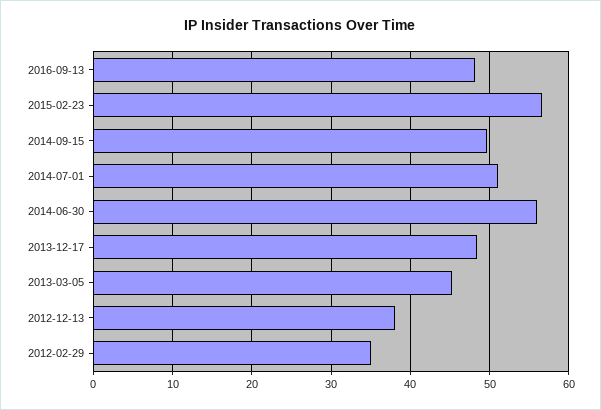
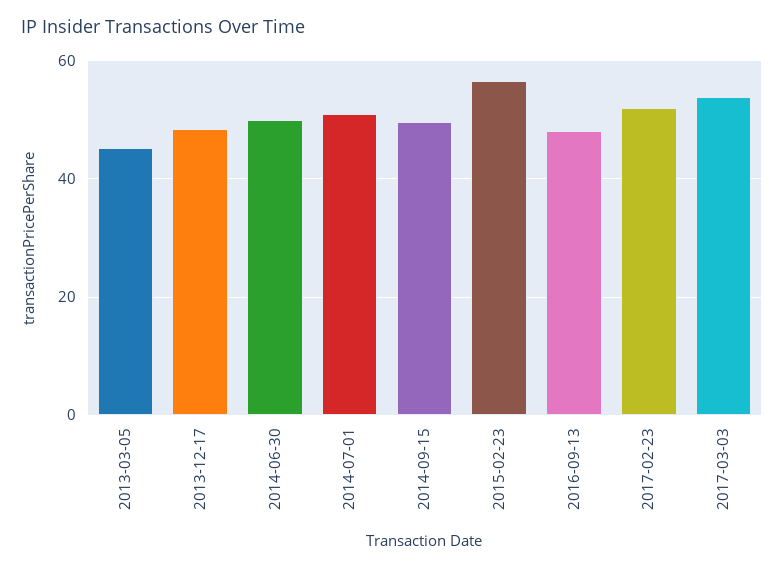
2014-06-30: 56 -> 50
2012-12-13: 38 -> none
2012-02-29: 35 -> none
2017-02-23: none -> 52
2017-03-03: none -> 54

